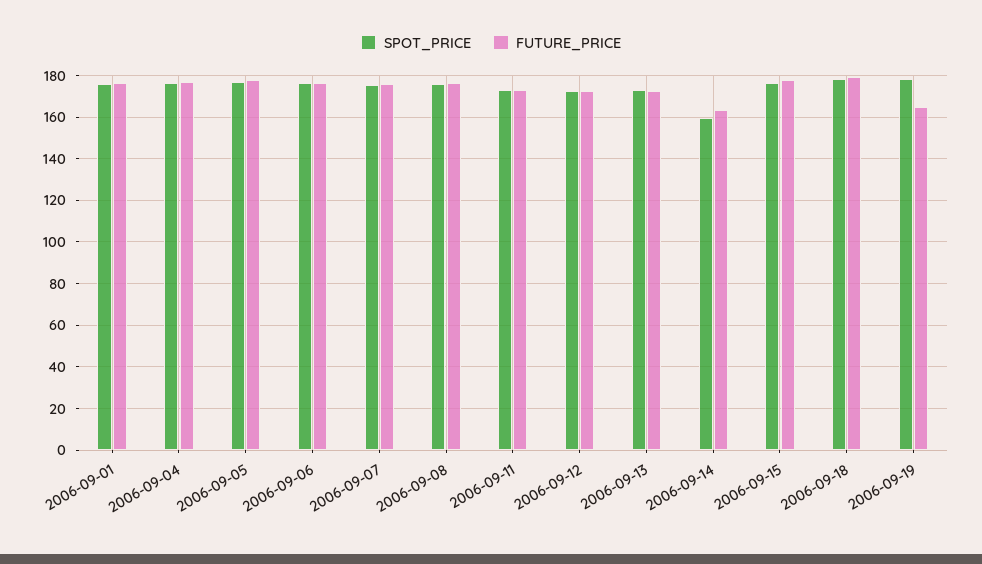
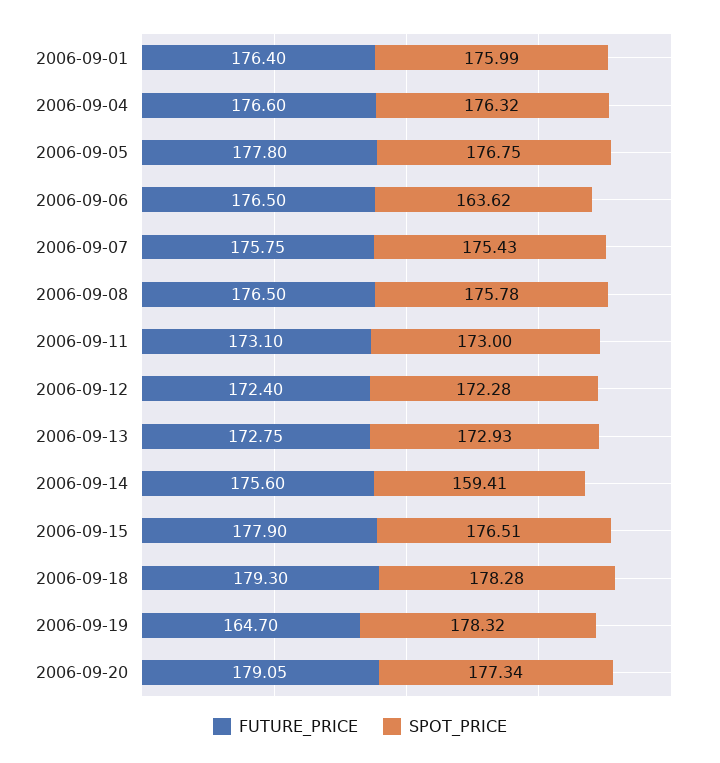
SPOT_PRICE, 2006-09-06: 175 -> 163.62
FUTURE_PRICE, 2006-09-14: 165 -> 175.6
FUTURE_PRICE, 2006-09-20: none -> 179.05
SPOT_PRICE, 2006-09-20: none -> 177.34

